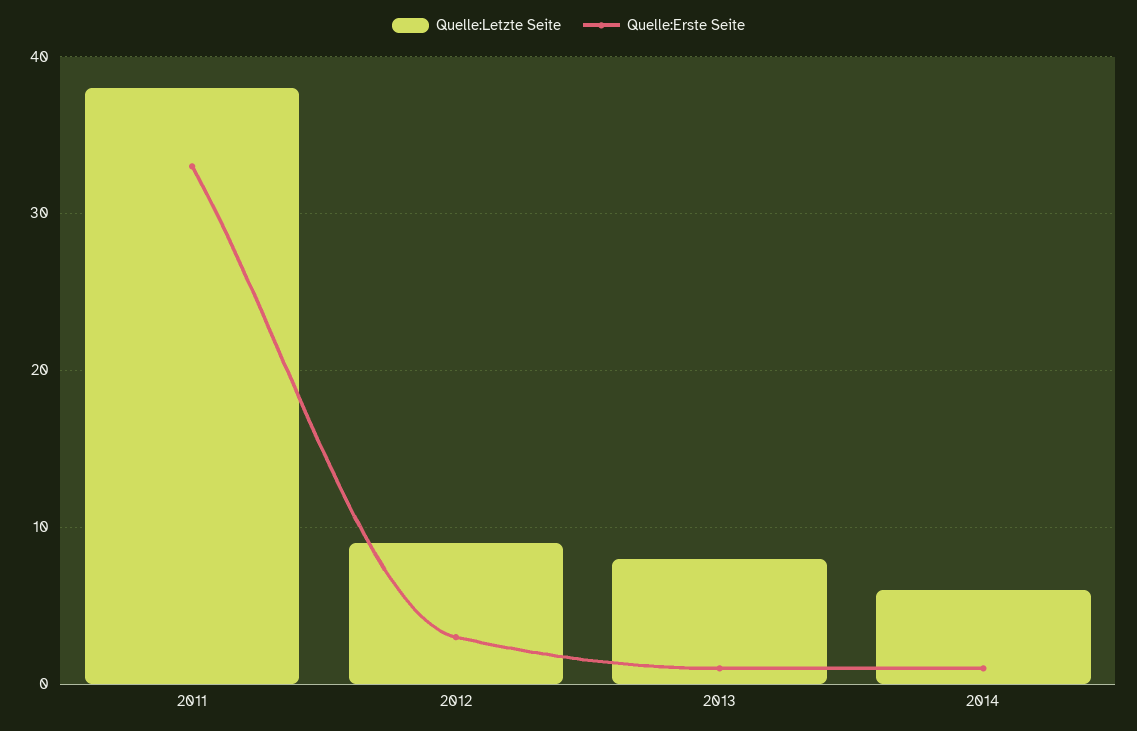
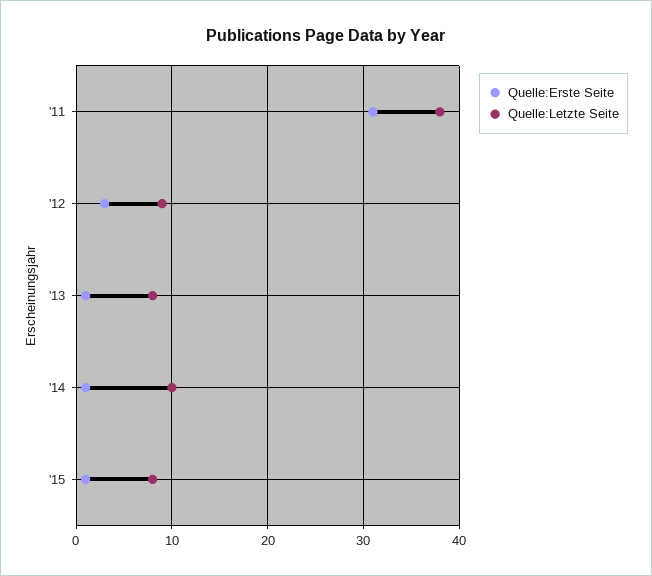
Quelle:Erste Seite, 2011: 33 -> 31
Quelle:Letzte Seite, 2014: 6 -> 10
Quelle:Erste Seite, '15: none -> 1
Quelle:Letzte Seite, '15: none -> 8

